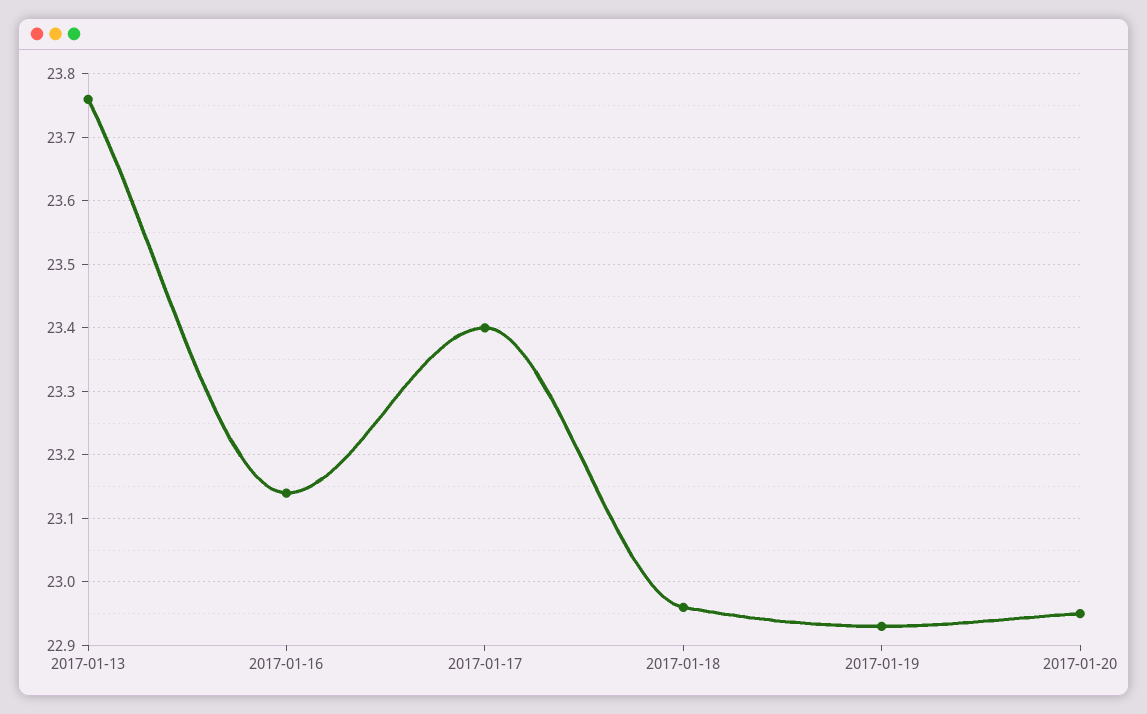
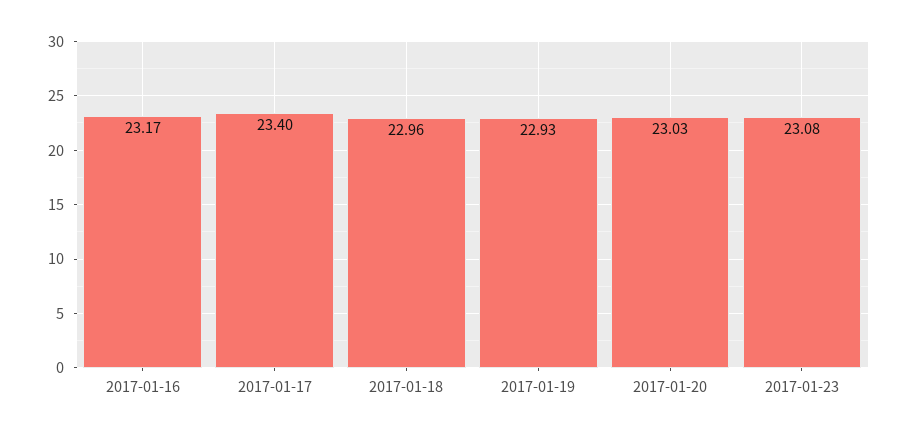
2017-01-13: 23.76 -> none
2017-01-16: 23.14 -> 23.17
2017-01-20: 22.95 -> 23.03
2017-01-23: none -> 23.08

